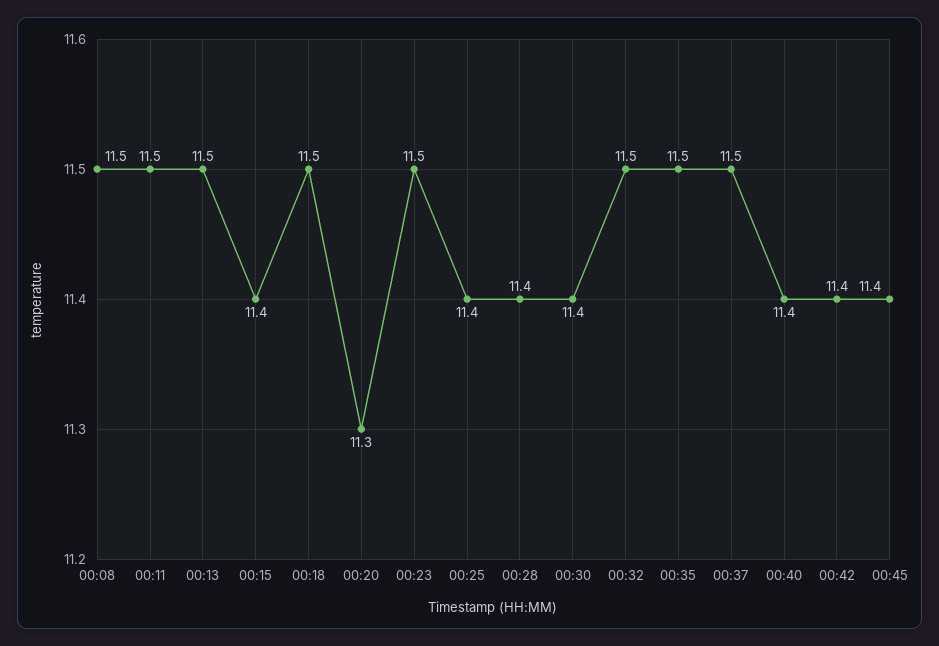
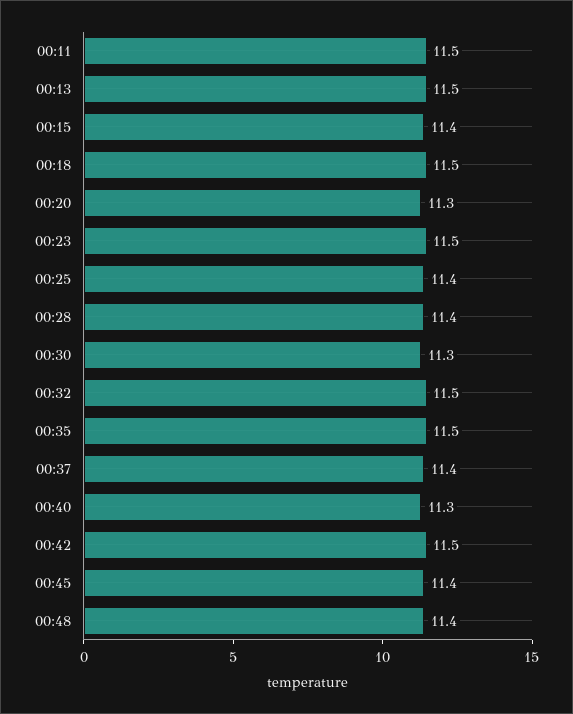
00:08: 11.5 -> none
00:30: 11.4 -> 11.3
00:37: 11.5 -> 11.4
00:40: 11.4 -> 11.3
00:42: 11.4 -> 11.5
00:48: none -> 11.4

